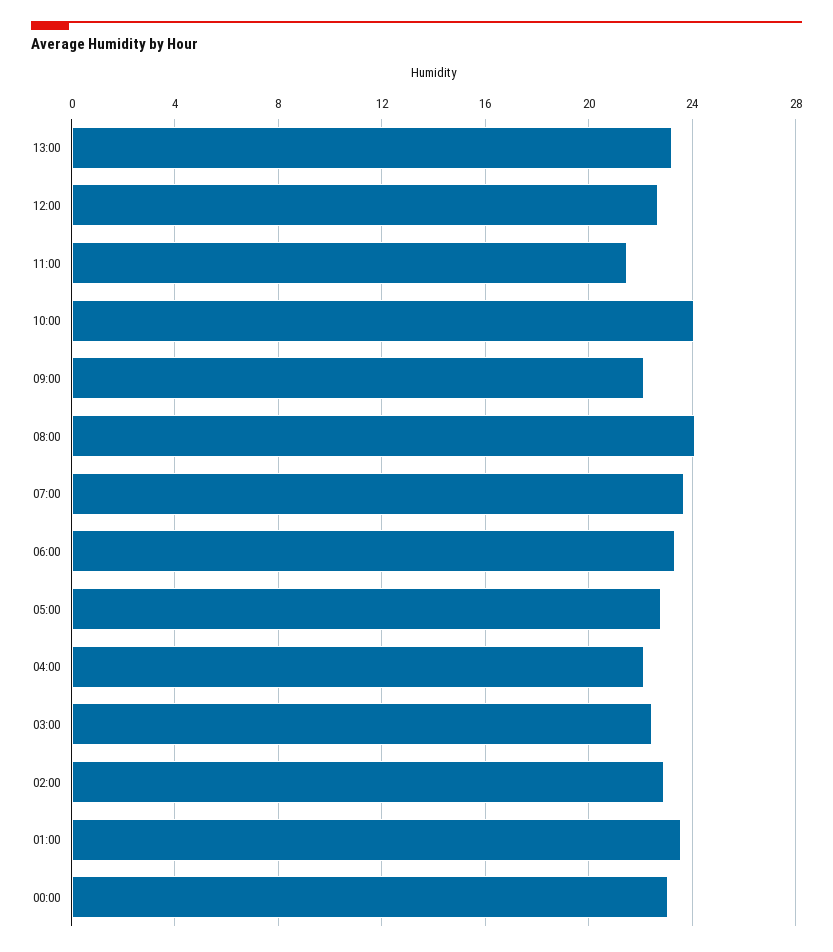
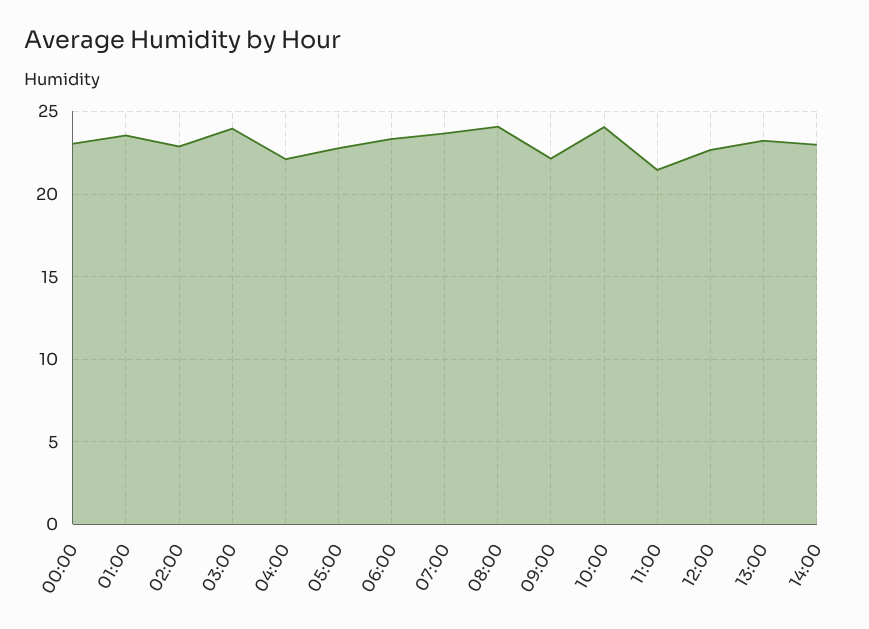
03:00: 22.5 -> 24
14:00: none -> 23

